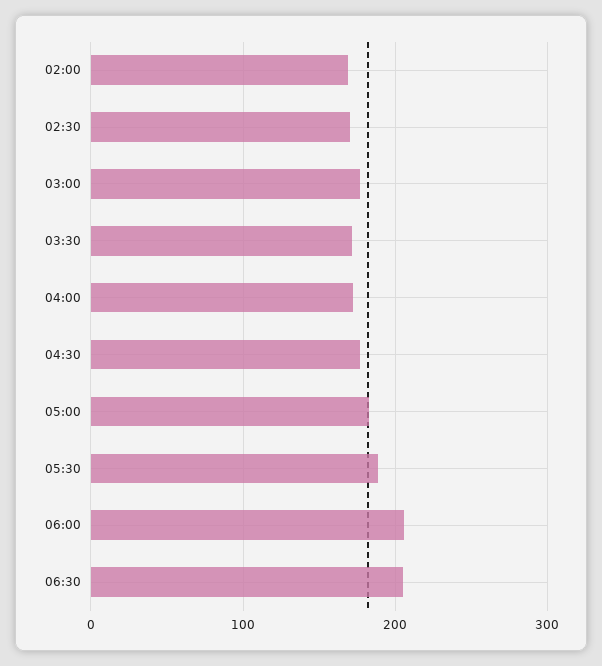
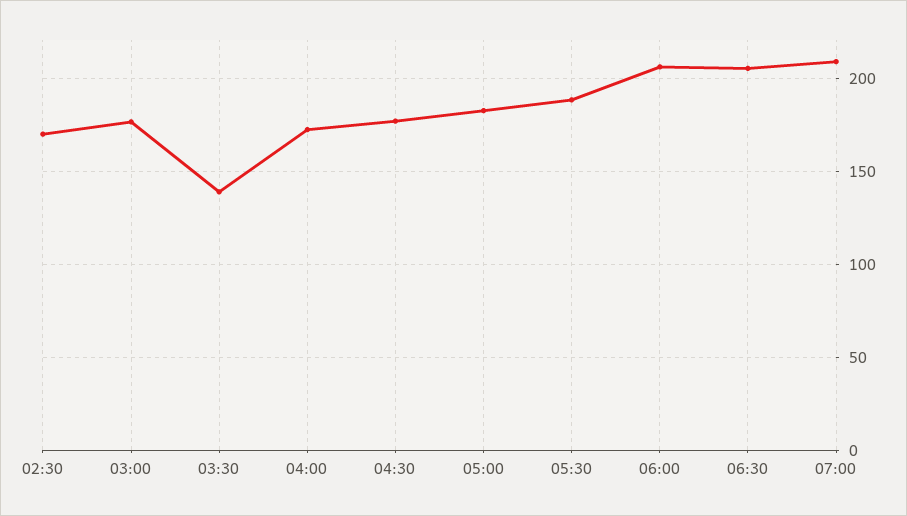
02:00: 170 -> none
03:30: 170 -> 140
07:00: none -> 210

